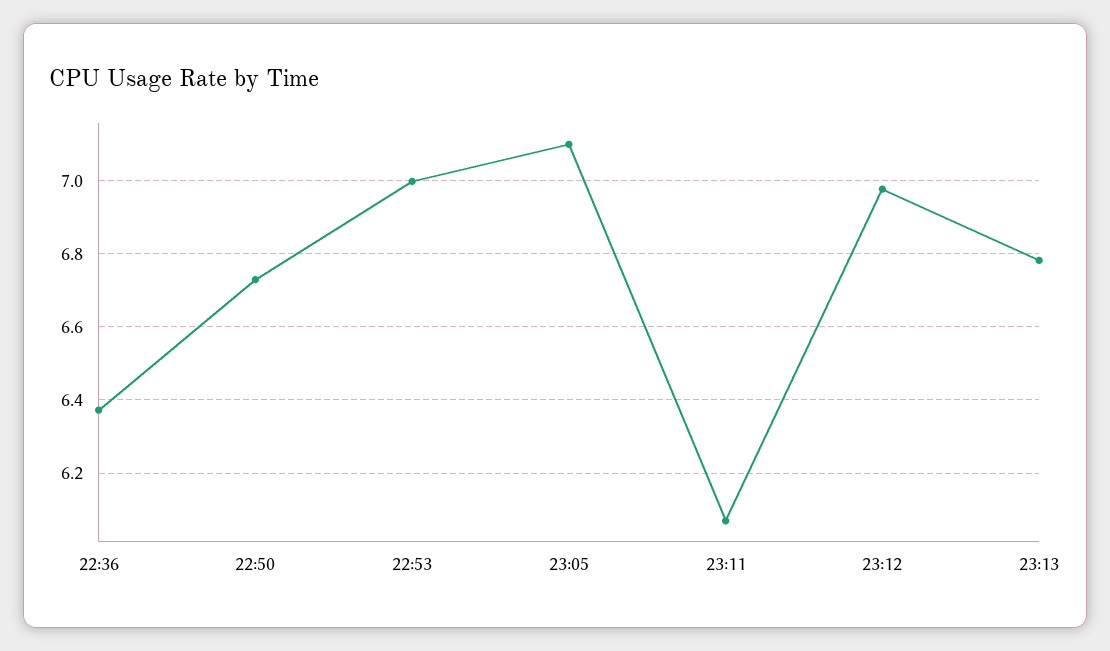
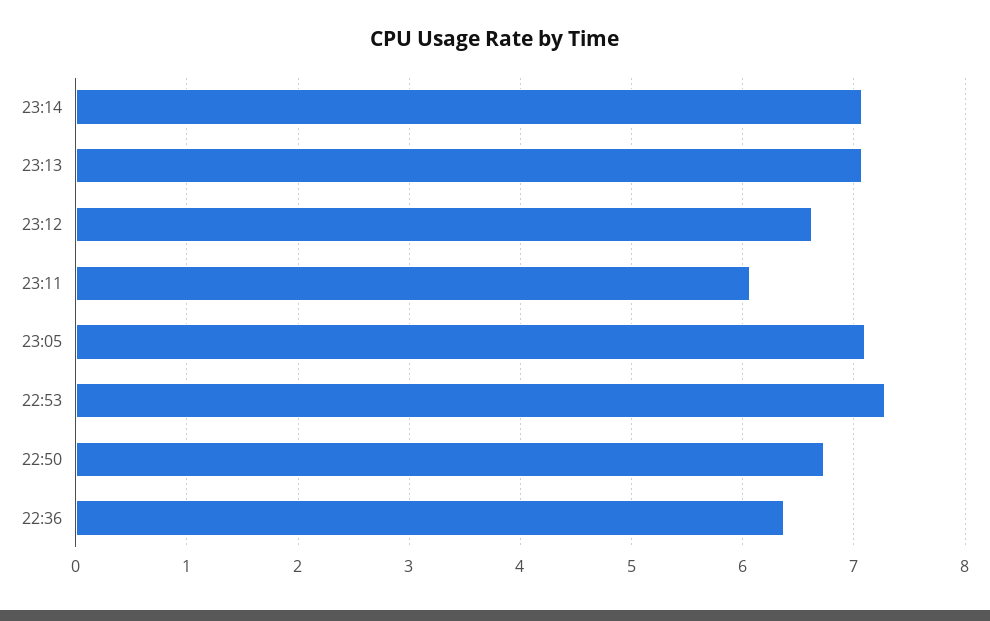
22:53: 7 -> 7.3
23:12: 6.98 -> 6.6
23:13: 6.78 -> 7.1
23:14: none -> 7.1

